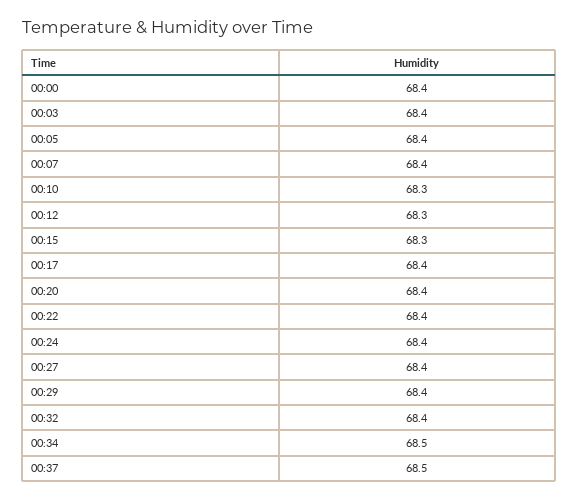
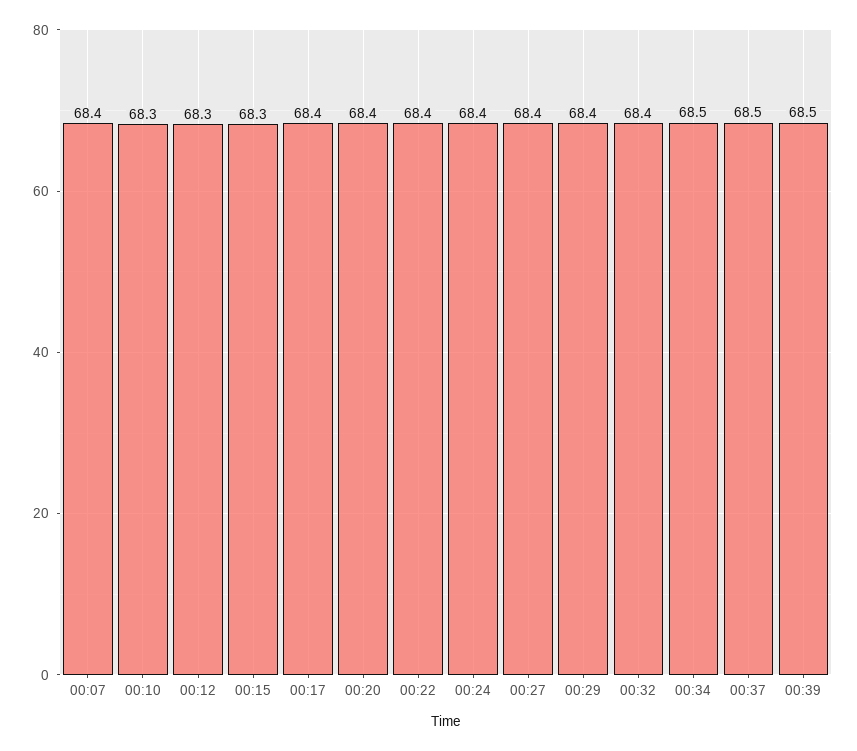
00:00: 68.4 -> none
00:03: 68.4 -> none
00:05: 68.4 -> none
00:39: none -> 68.5

